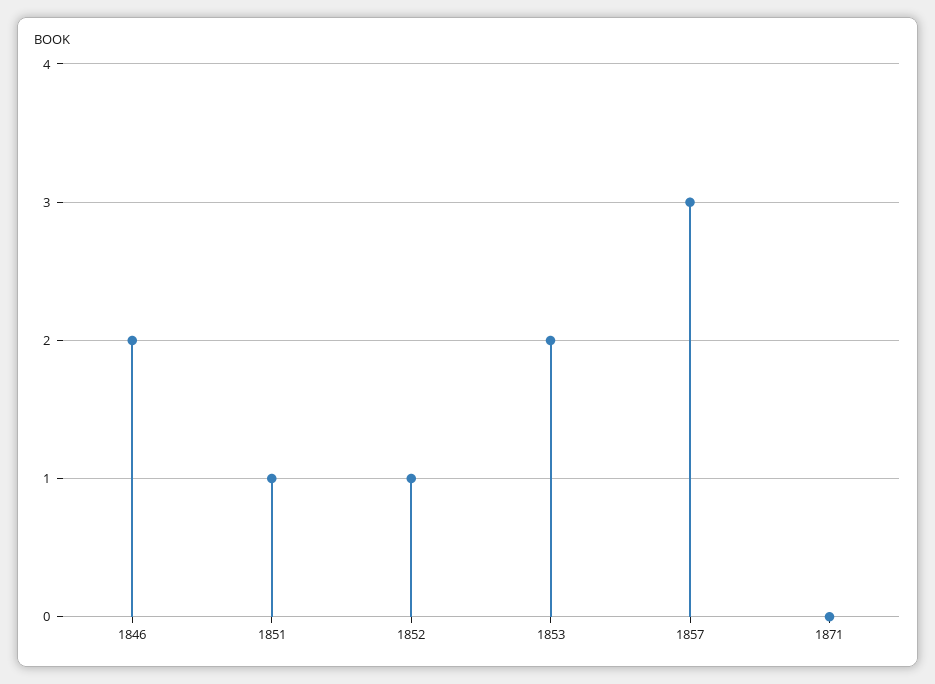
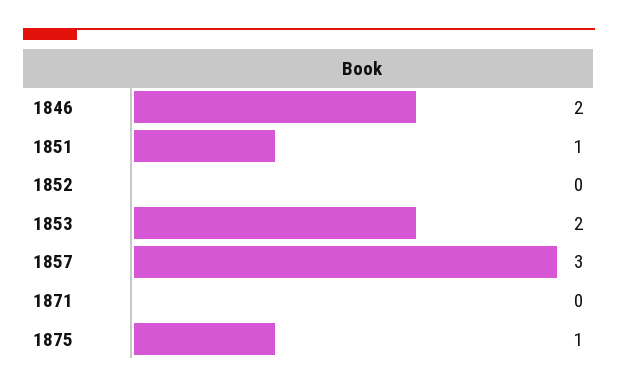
1852: 1 -> 0
1875: none -> 1

